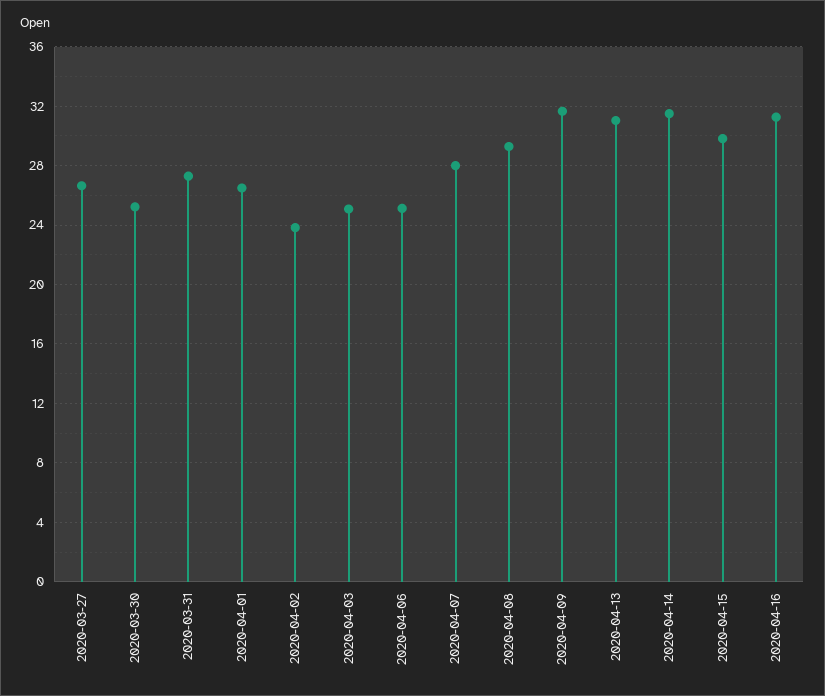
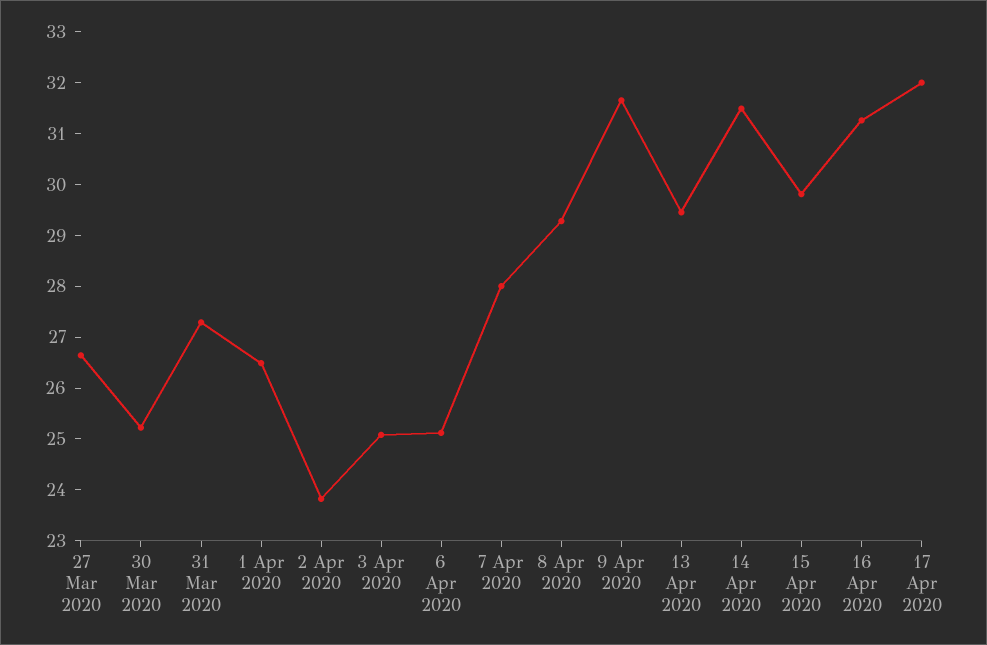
2020-04-13: 31 -> 29.4
17 Apr 2020: none -> 32

